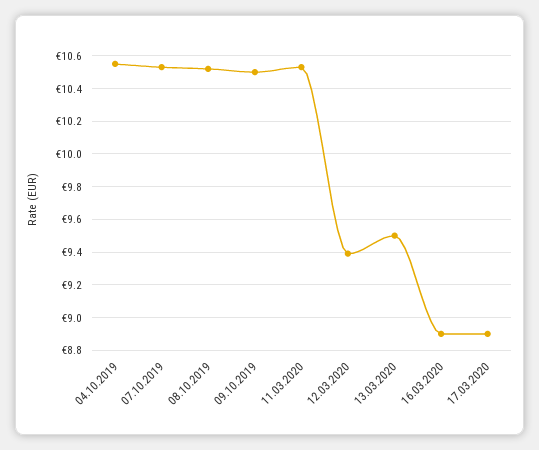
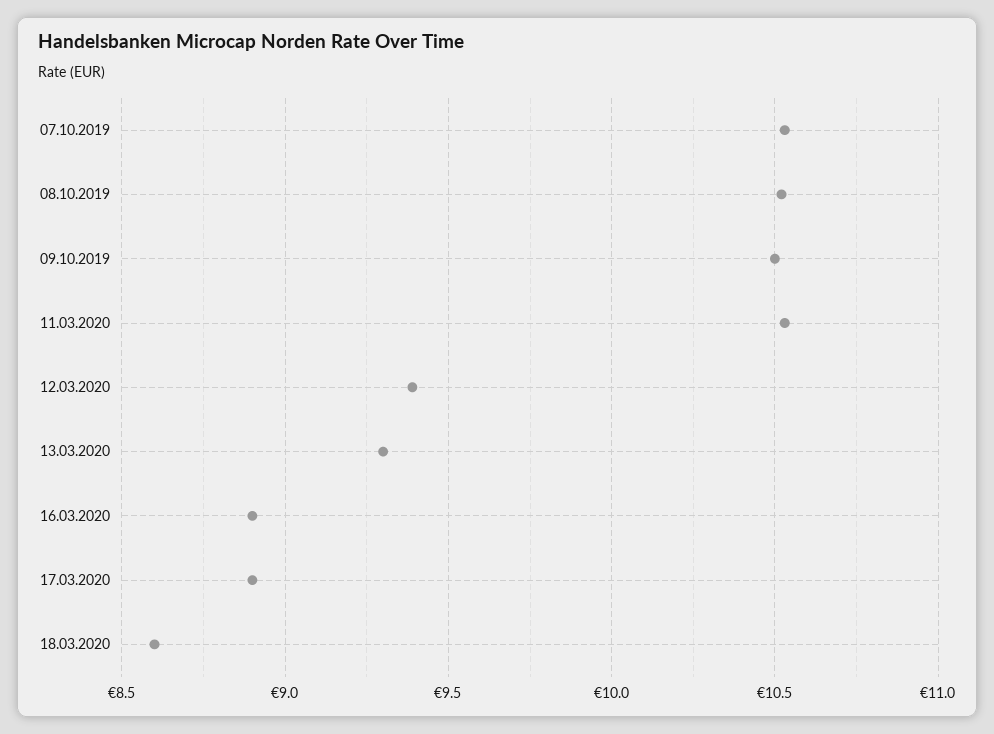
04.10.2019: 10.55 -> none
13.03.2020: 9.5 -> 9.3
18.03.2020: none -> 8.6

